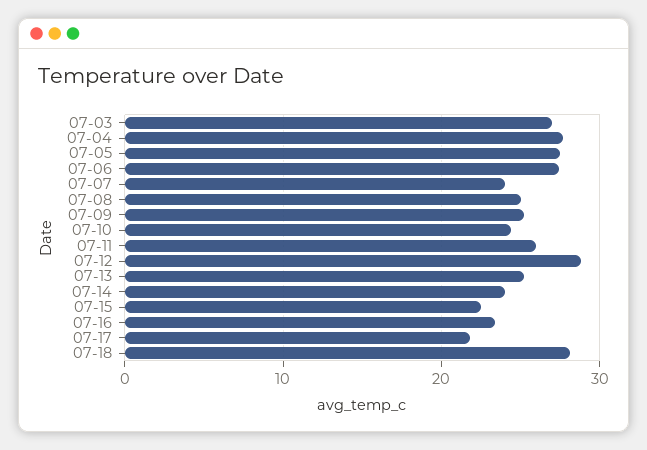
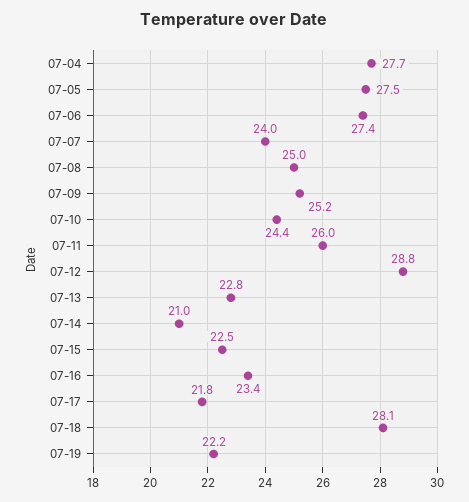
07-03: 27 -> none
07-13: 25 -> 22.8
07-14: 24 -> 21
07-19: none -> 22.2

